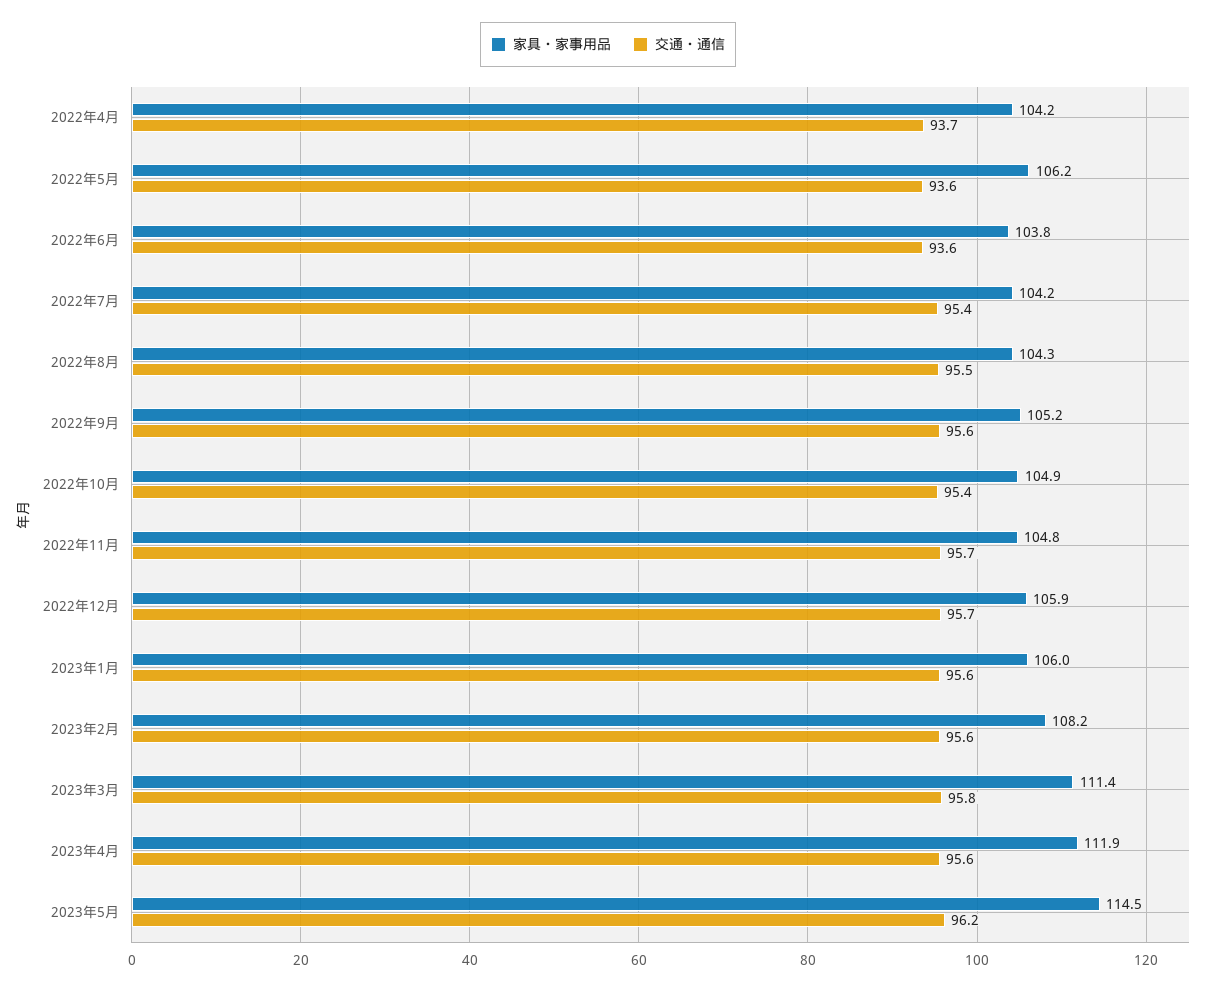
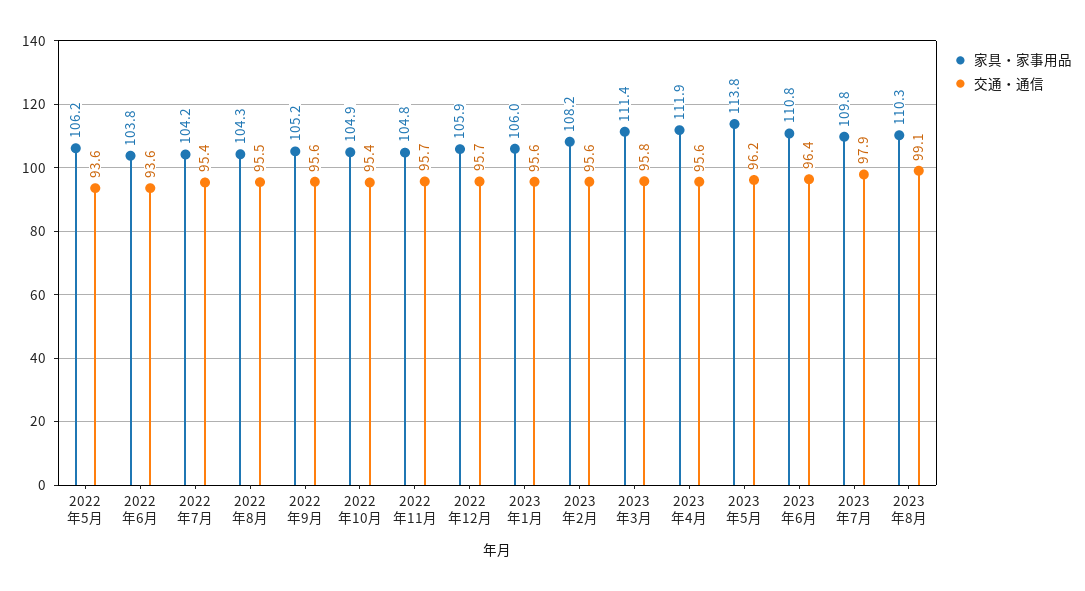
家具・家事用品, 2022年4月: 104.2 -> none
交通・通信, 2022年4月: 93.7 -> none
家具・家事用品, 2023年5月: 114.5 -> 113.8
家具・家事用品, 2023年6月: none -> 110.8
交通・通信, 2023年6月: none -> 96.4
家具・家事用品, 2023年7月: none -> 109.8
交通・通信, 2023年7月: none -> 97.9
家具・家事用品, 2023年8月: none -> 110.3
交通・通信, 2023年8月: none -> 99.1

